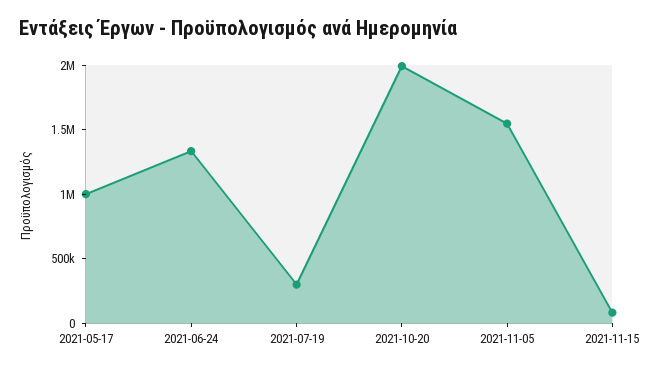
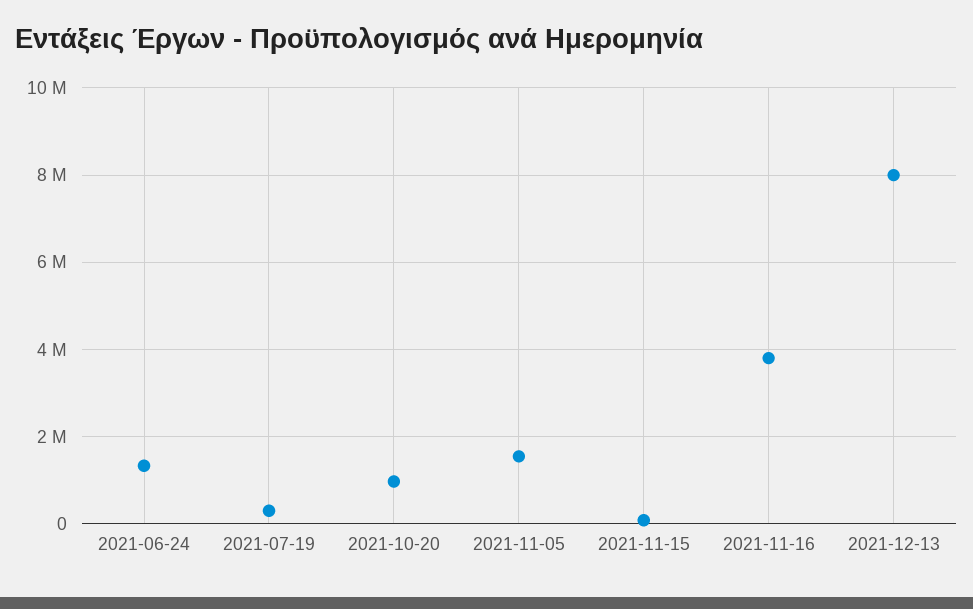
2021-05-17: 1000000 -> none
2021-10-20: 2000000 -> 1000000
2021-11-16: none -> 3800000
2021-12-13: none -> 8000000

